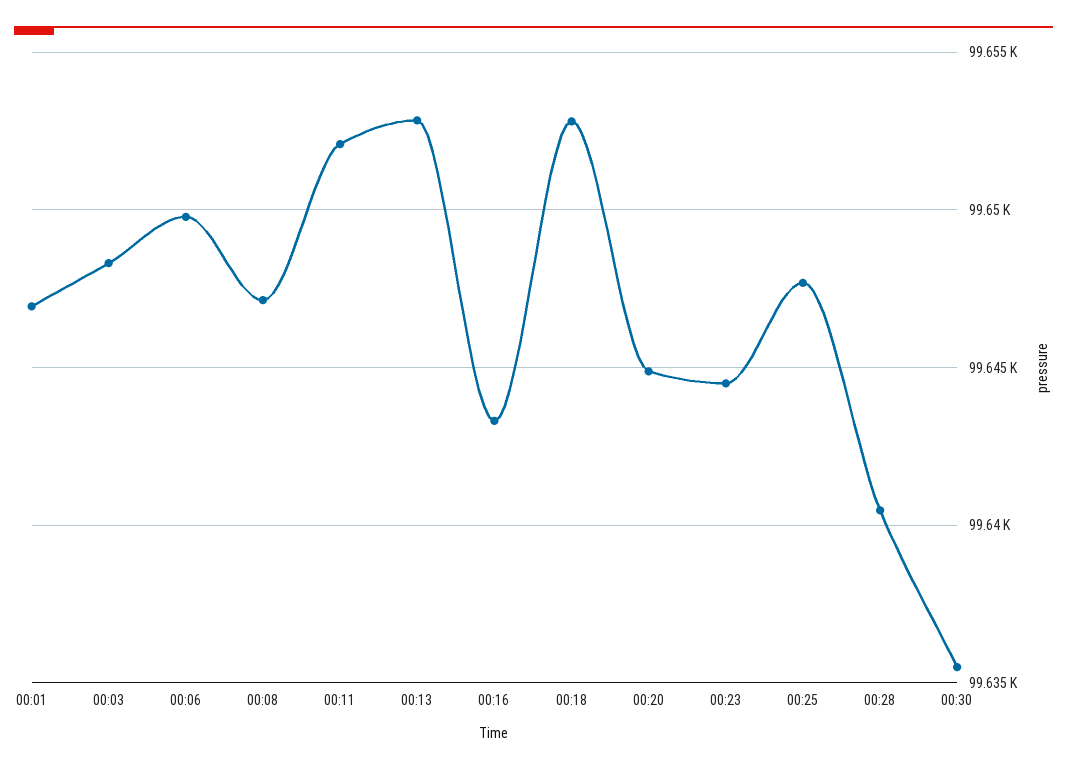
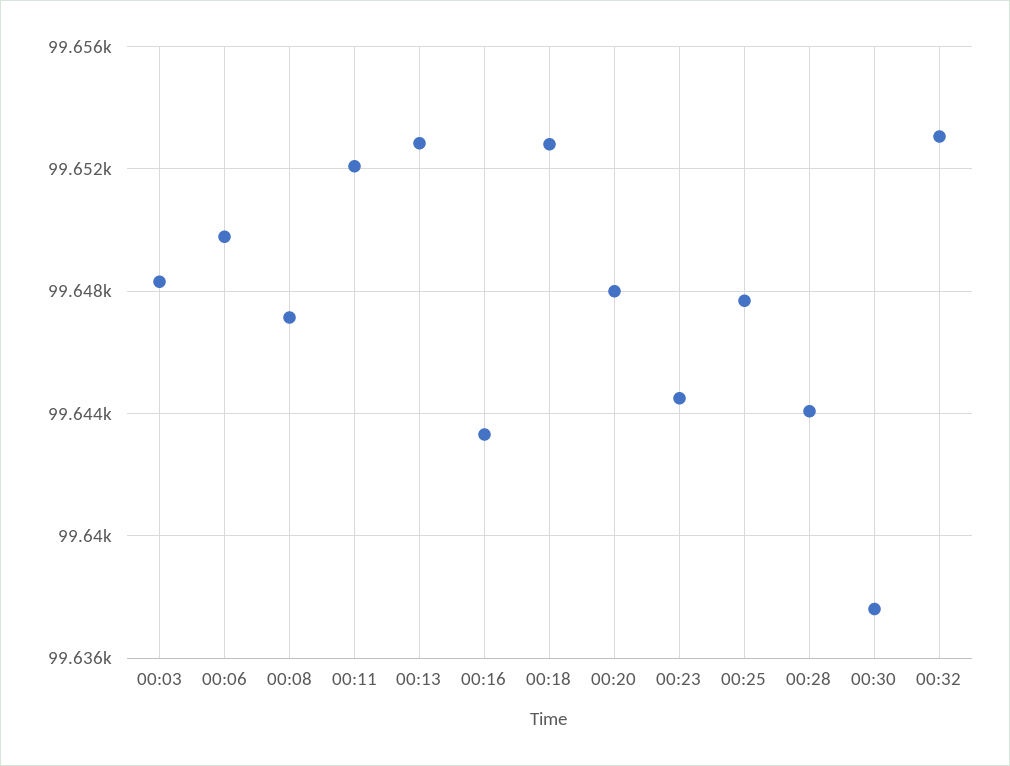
00:01: 99647 -> none
00:20: 99645 -> 99648
00:28: 99640.5 -> 99644
00:30: 99635.5 -> 99637.5
00:32: none -> 99653

